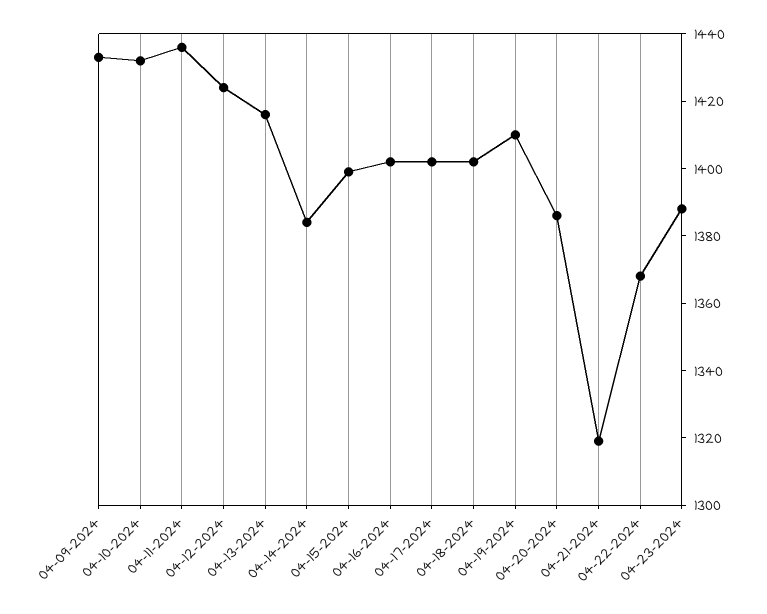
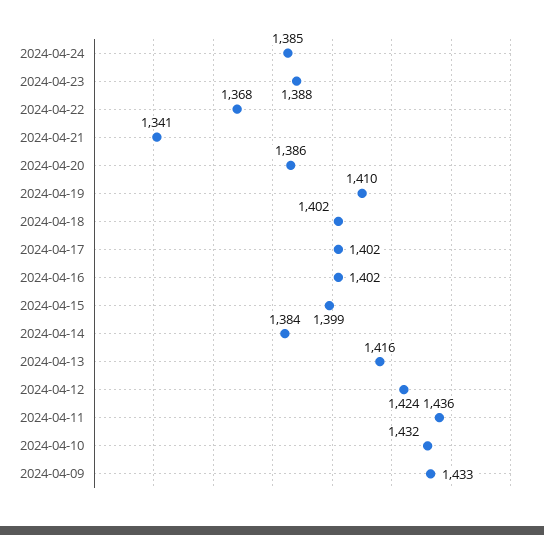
04-21-2024: 1320 -> 1341
2024-04-24: none -> 1385

